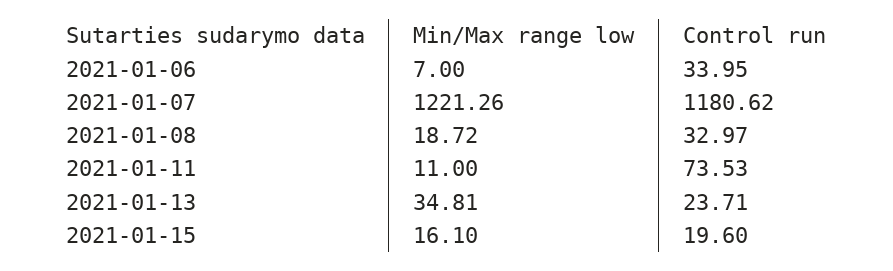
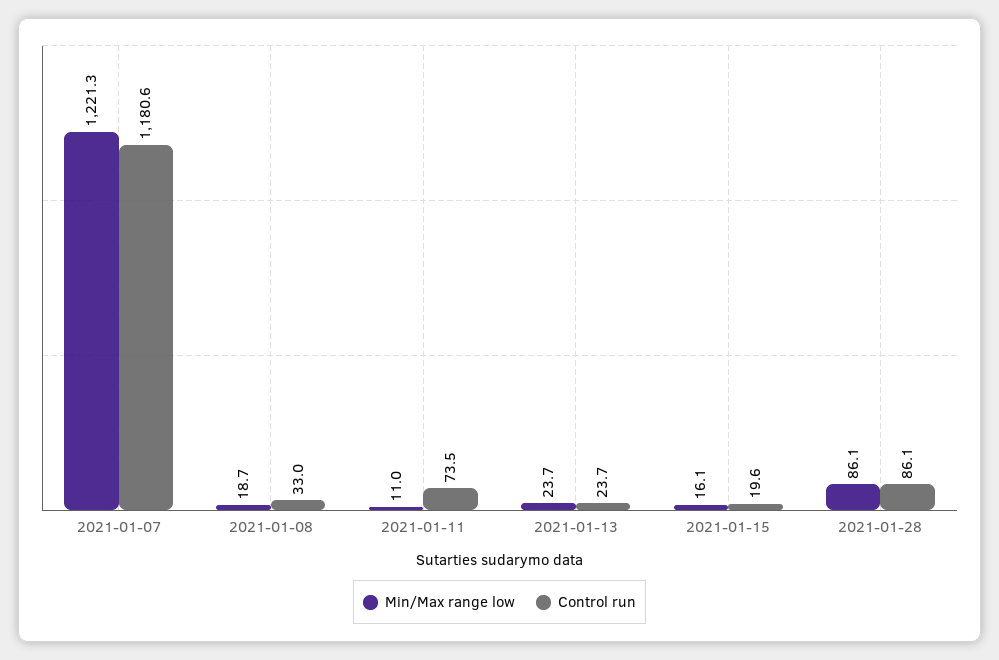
Min/Max range low, 2021-01-06: 7 -> none
Control run, 2021-01-06: 33.95 -> none
Min/Max range low, 2021-01-13: 34.81 -> 23.7
Min/Max range low, 2021-01-28: none -> 86.1
Control run, 2021-01-28: none -> 86.1

